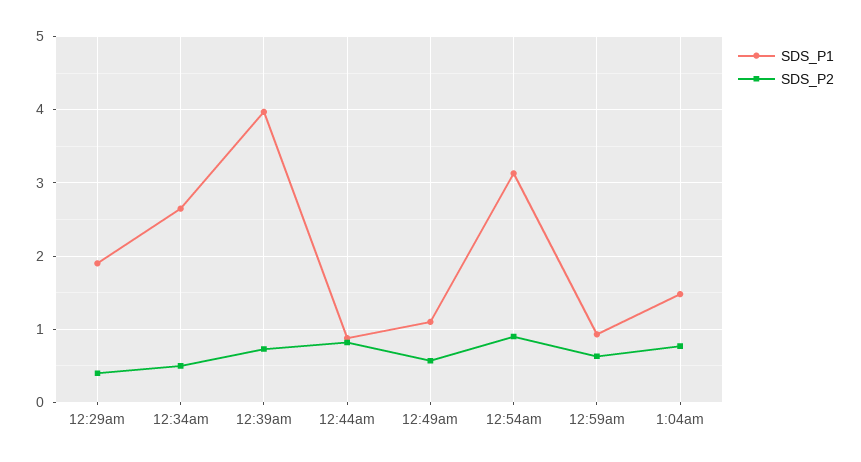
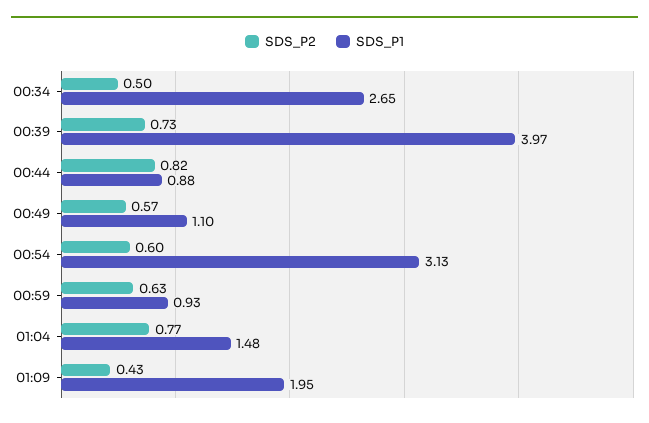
SDS_P1, 12:29am: 1.9 -> none
SDS_P2, 12:29am: 0.4 -> none
SDS_P2, 12:54am: 0.9 -> 0.6
SDS_P2, 01:09: none -> 0.43
SDS_P1, 01:09: none -> 1.95

